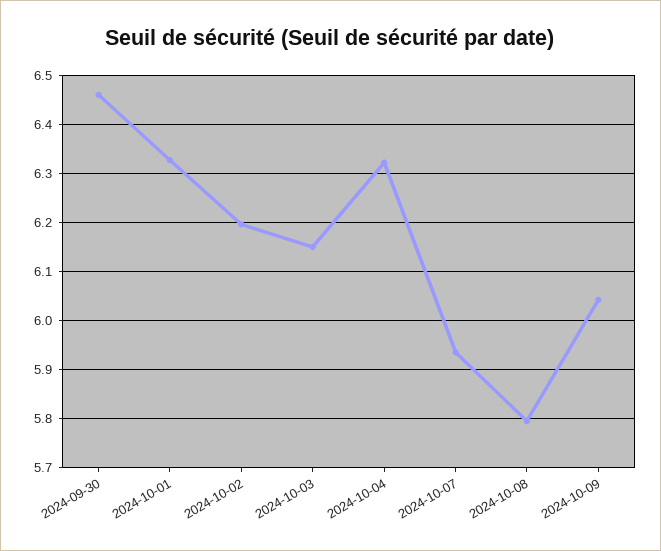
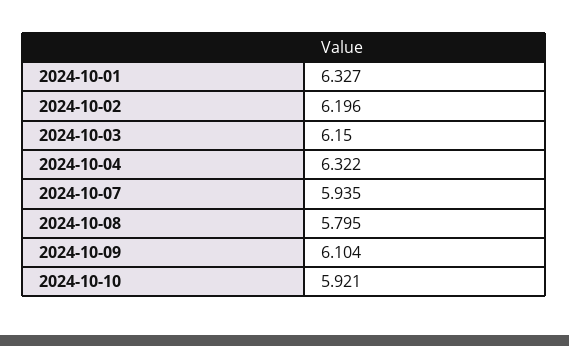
2024-09-30: 6.46 -> none
2024-10-09: 6.04 -> 6.104
2024-10-10: none -> 5.921

